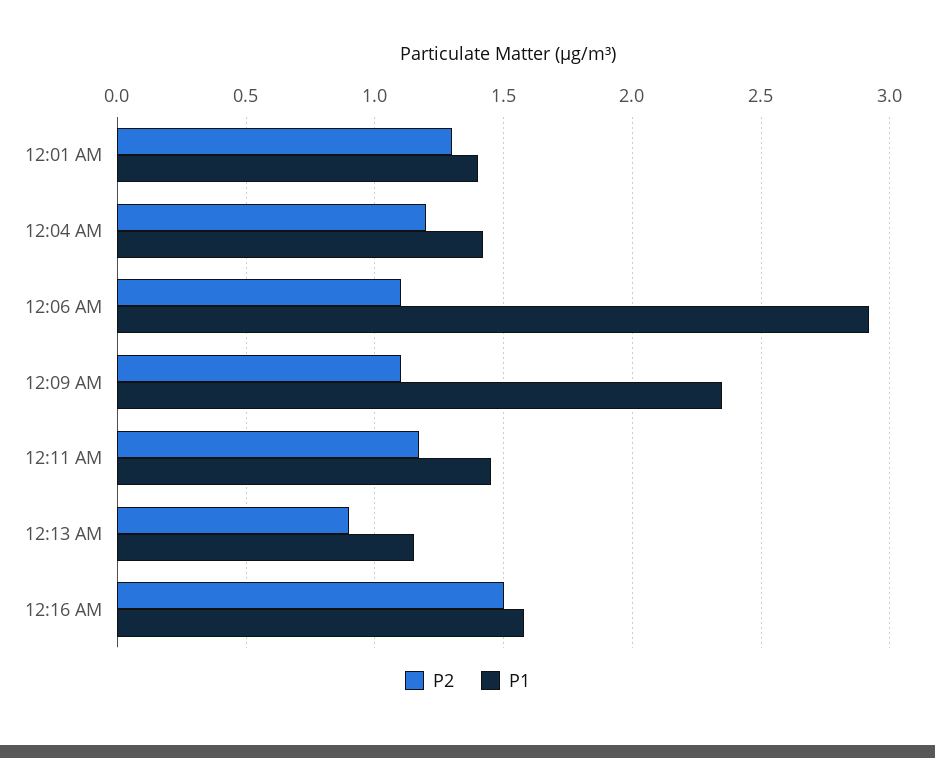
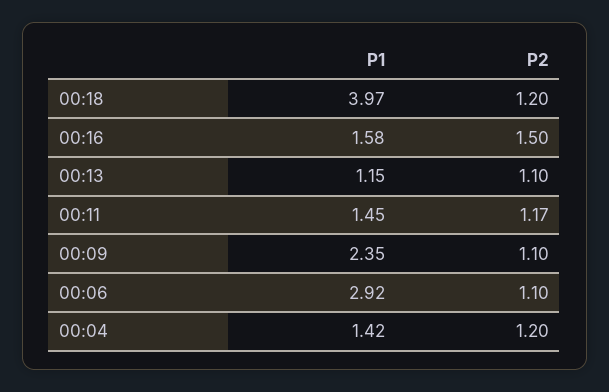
P2, 12:01 AM: 1.3 -> none
P1, 12:01 AM: 1.4 -> none
P2, 12:13 AM: 0.9 -> 1.1
P1, 00:18: none -> 3.97
P2, 00:18: none -> 1.2

